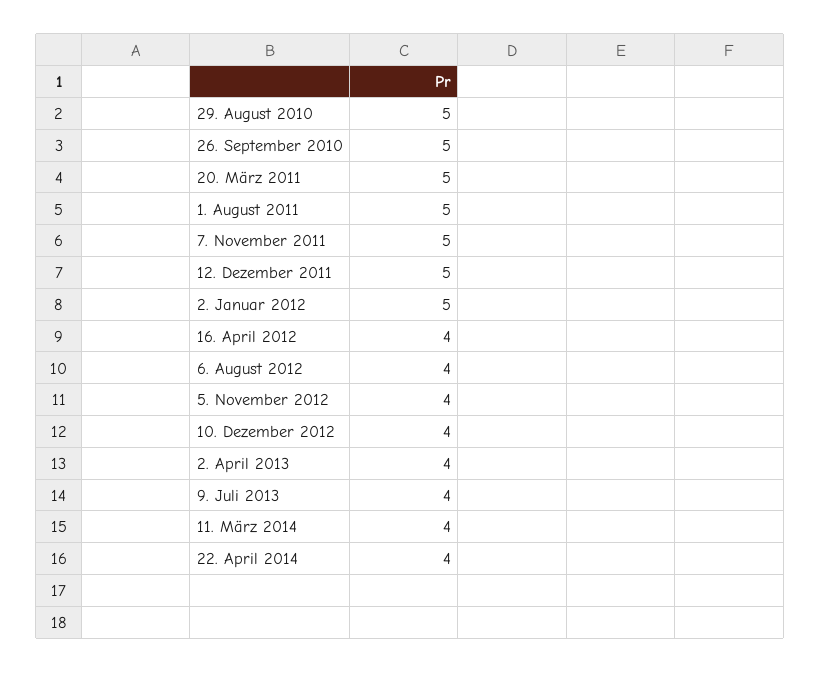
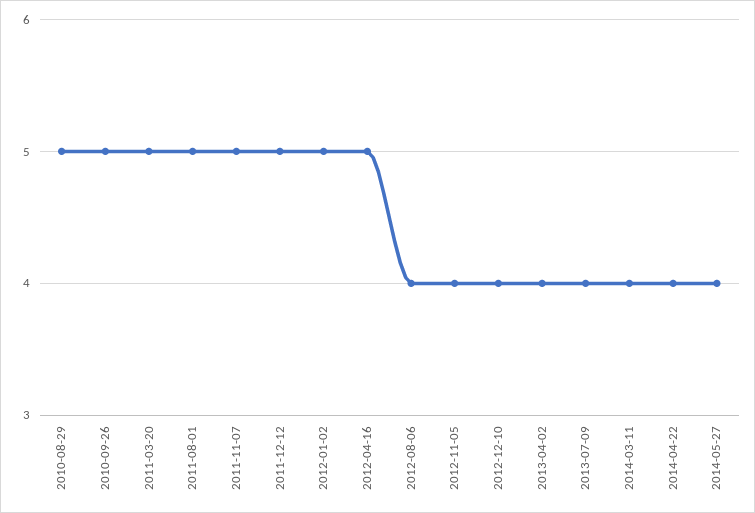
16. April 2012: 4 -> 5
2014-05-27: none -> 4

